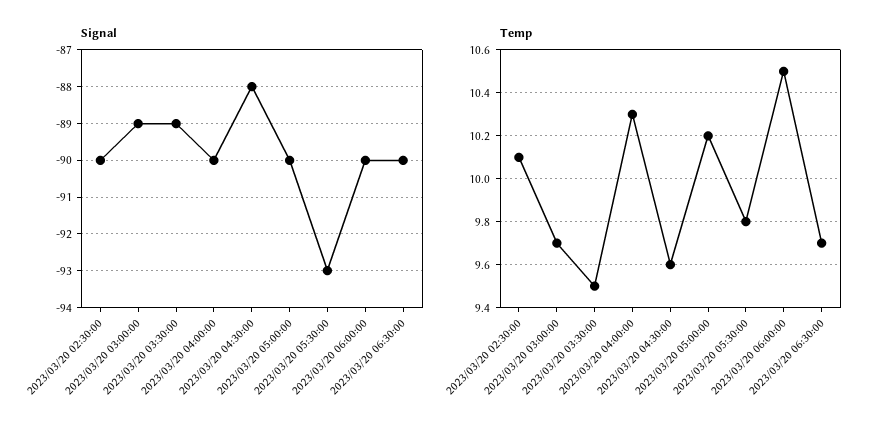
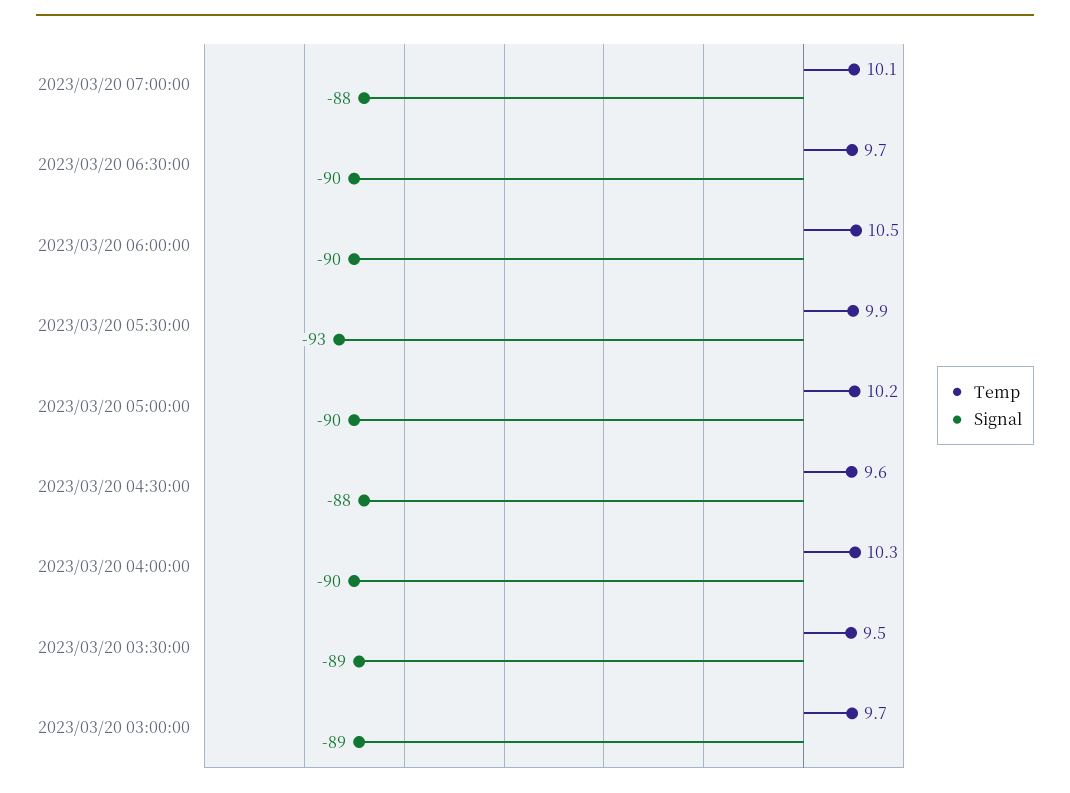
Signal, 2023/03/20 02:30:00: -90 -> none
Temp, 2023/03/20 02:30:00: 10.1 -> none
Temp, 2023/03/20 05:30:00: 9.8 -> 9.9
Temp, 2023/03/20 07:00:00: none -> 10.1
Signal, 2023/03/20 07:00:00: none -> -88

